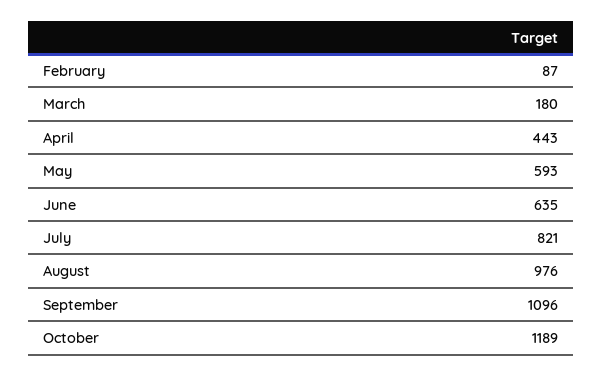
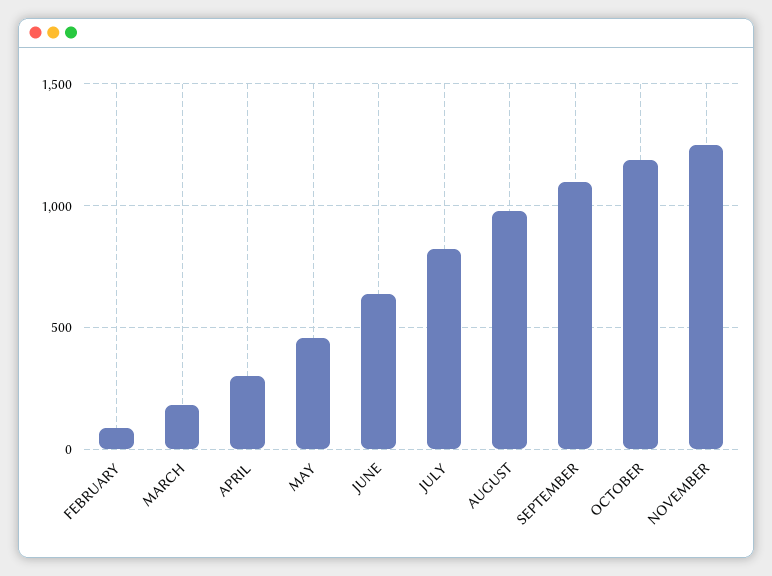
April: 443 -> 300
May: 593 -> 450
NOVEMBER: none -> 1250

